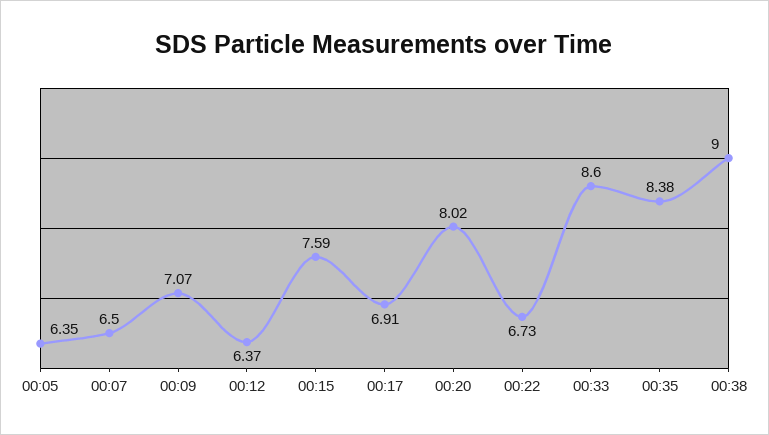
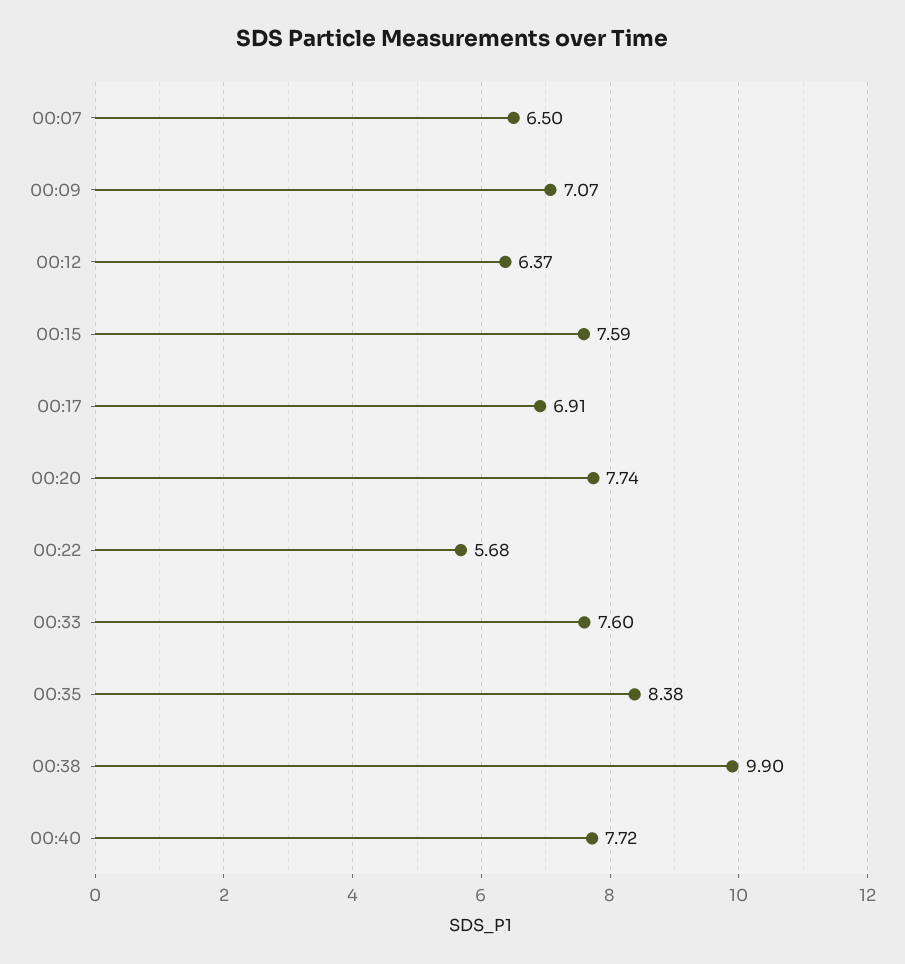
00:05: 6.35 -> none
00:20: 8.02 -> 7.74
00:22: 6.73 -> 5.68
00:33: 8.6 -> 7.6
00:38: 9 -> 9.9
00:40: none -> 7.72

